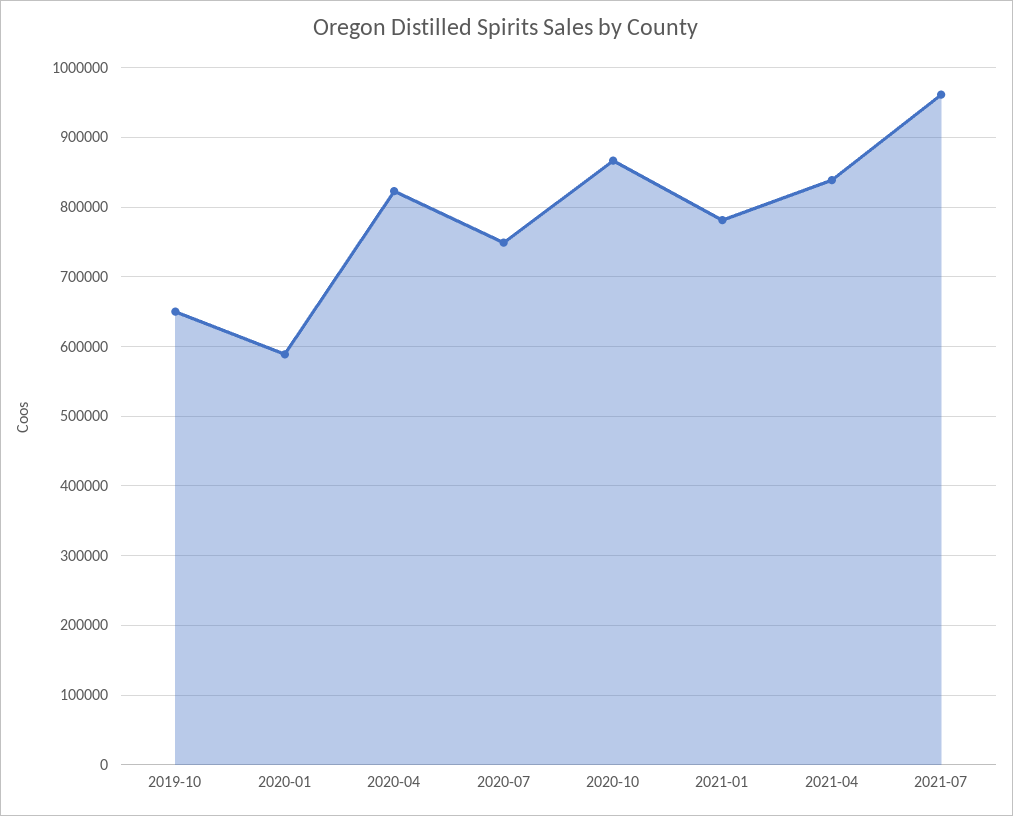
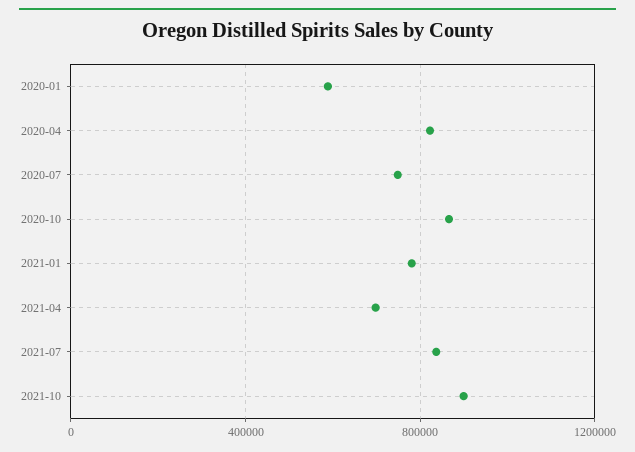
2019-10: 650000 -> none
2021-04: 840000 -> 700000
2021-07: 960000 -> 850000
2021-10: none -> 900000

